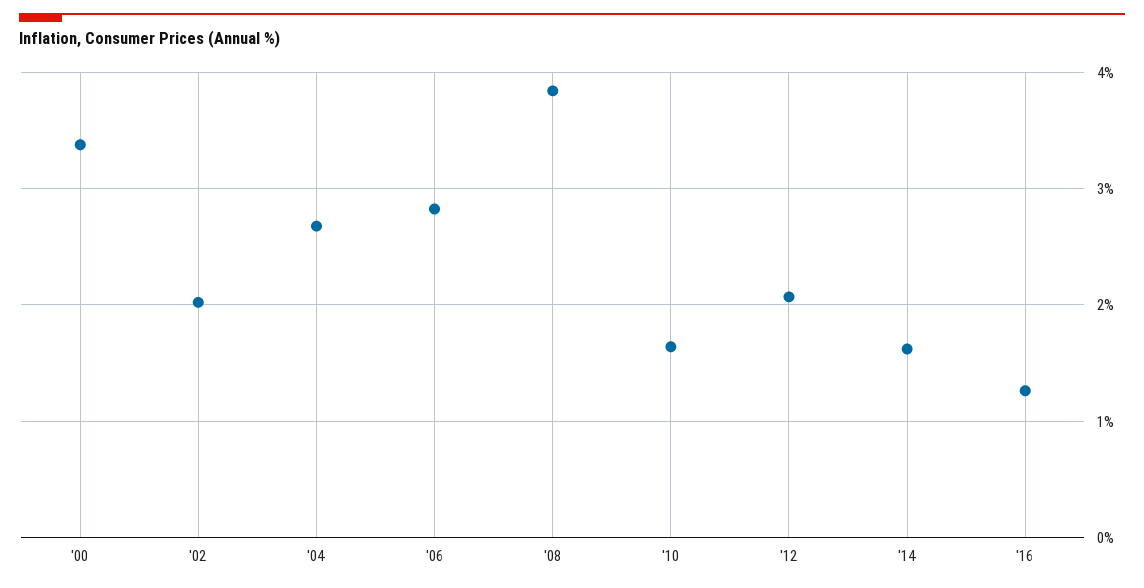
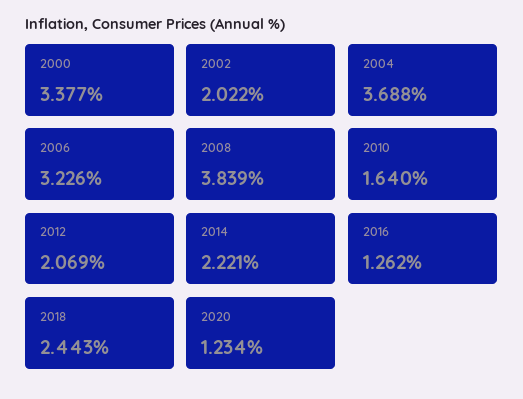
'04: 2.7 -> 3.688
'06: 2.8 -> 3.226
'14: 1.6 -> 2.221
2018: none -> 2.443
2020: none -> 1.234

